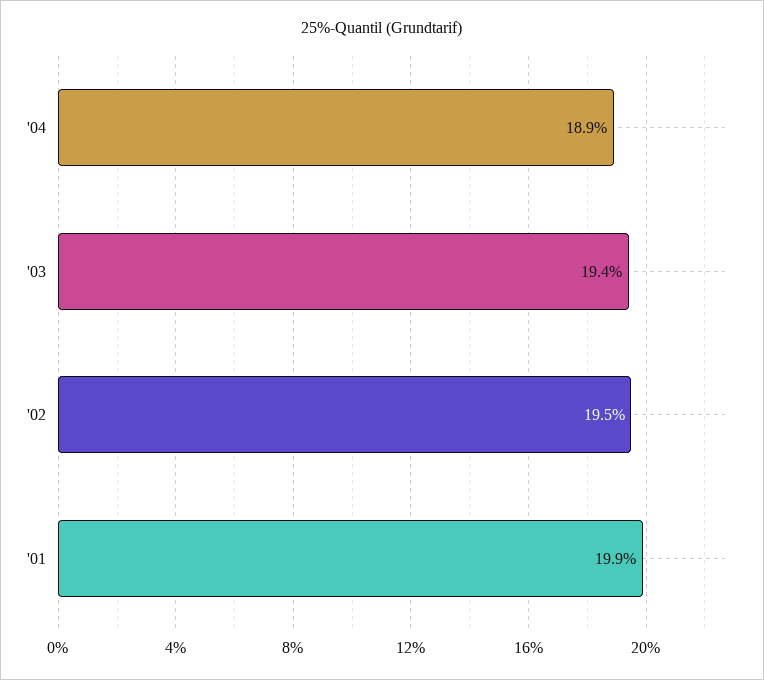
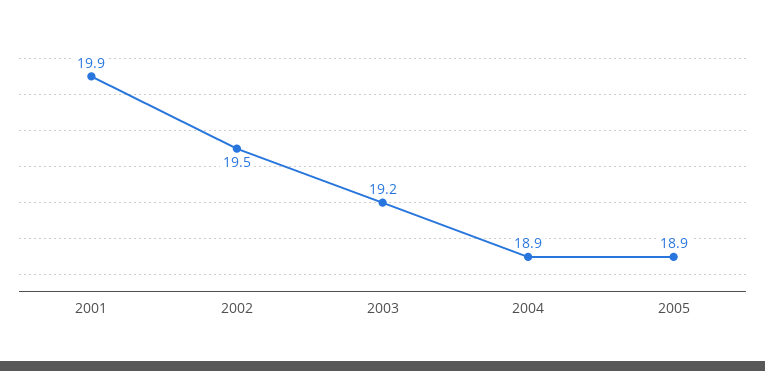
'03: 19.4 -> 19.2
2005: none -> 18.9

